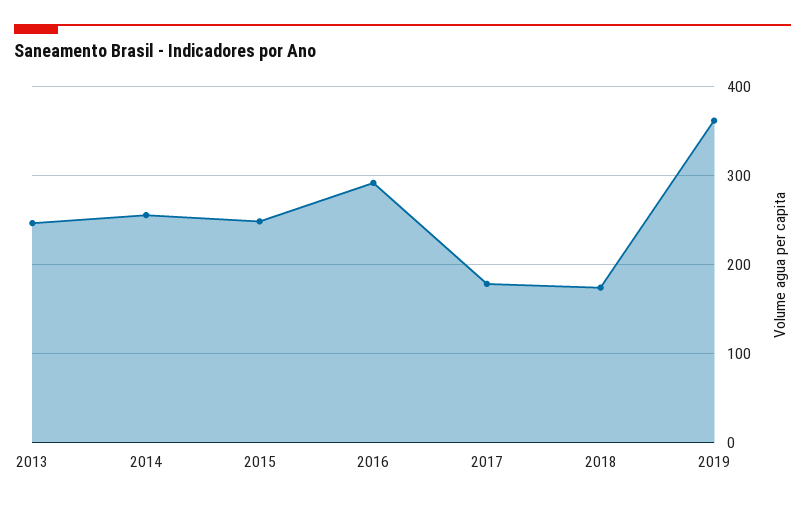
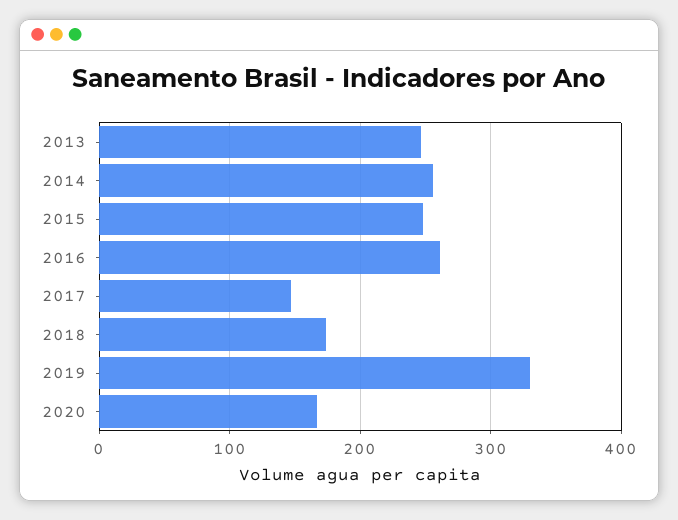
2016: 290 -> 260
2017: 180 -> 150
2019: 360 -> 330
2020: none -> 170

